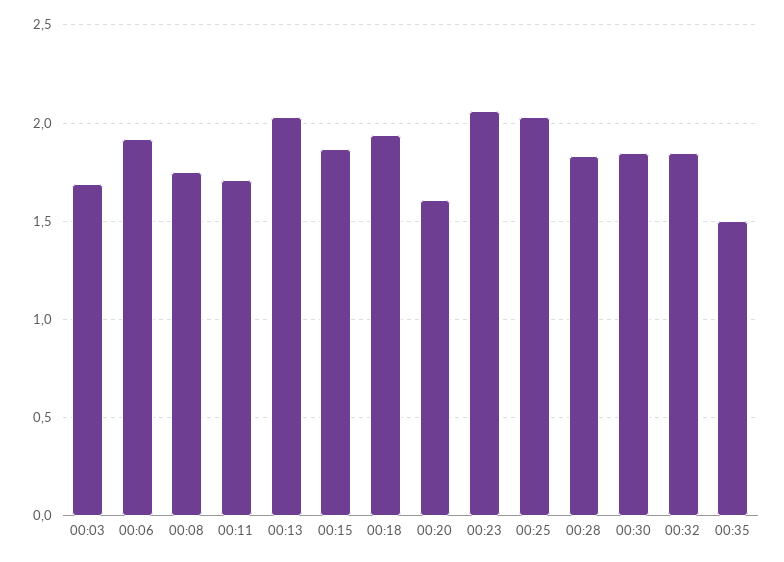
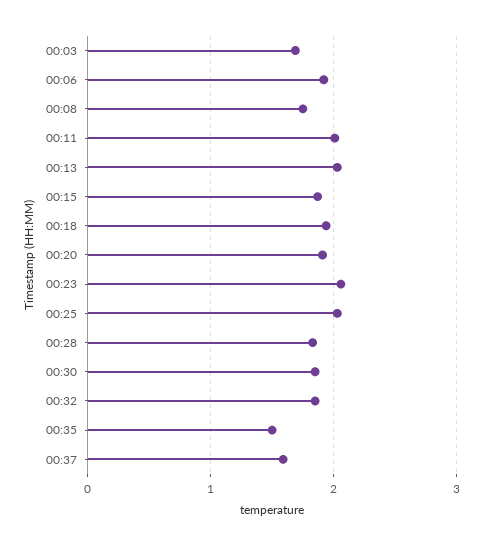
00:11: 1.7 -> 2
00:20: 1.6 -> 1.9
00:37: none -> 1.6

